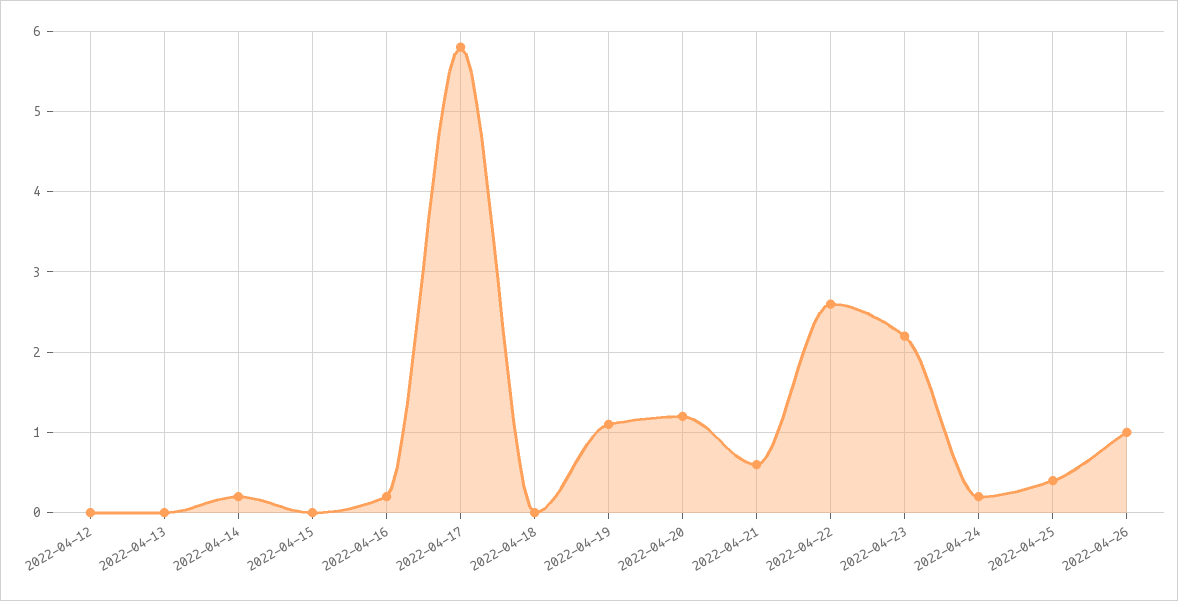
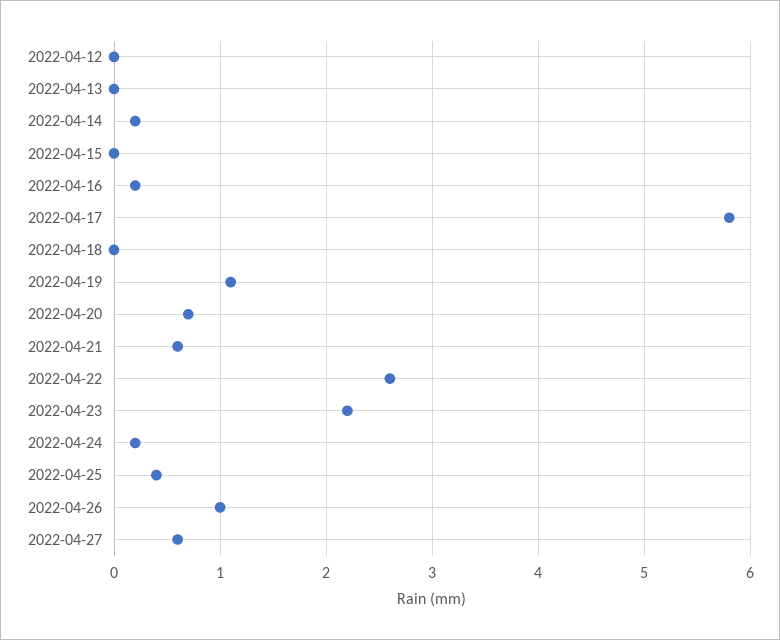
2022-04-20: 1.2 -> 0.7
2022-04-27: none -> 0.6

